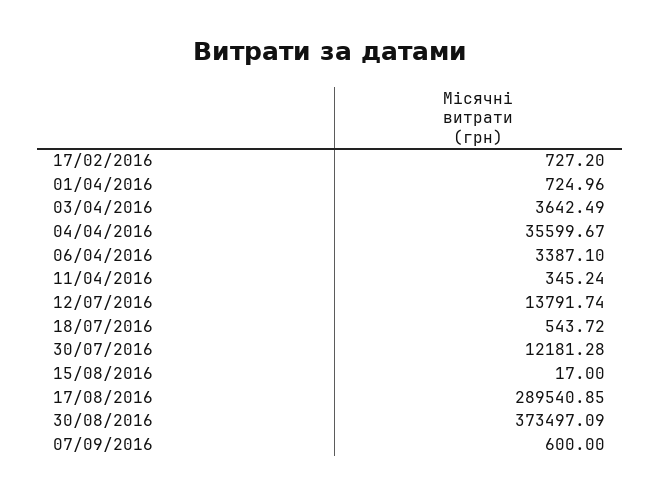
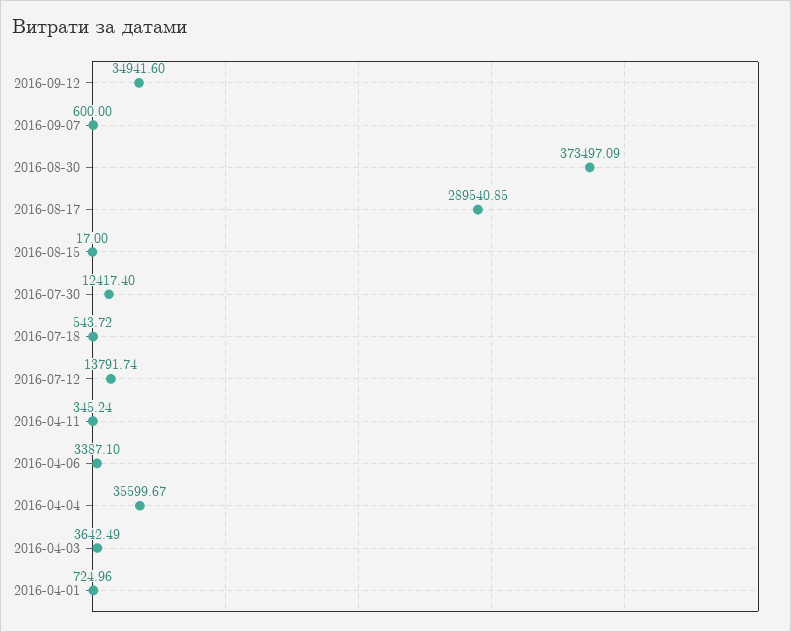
17/02/2016: 727.2 -> none
30/07/2016: 12181.28 -> 12417.4
2016-09-12: none -> 34941.6

